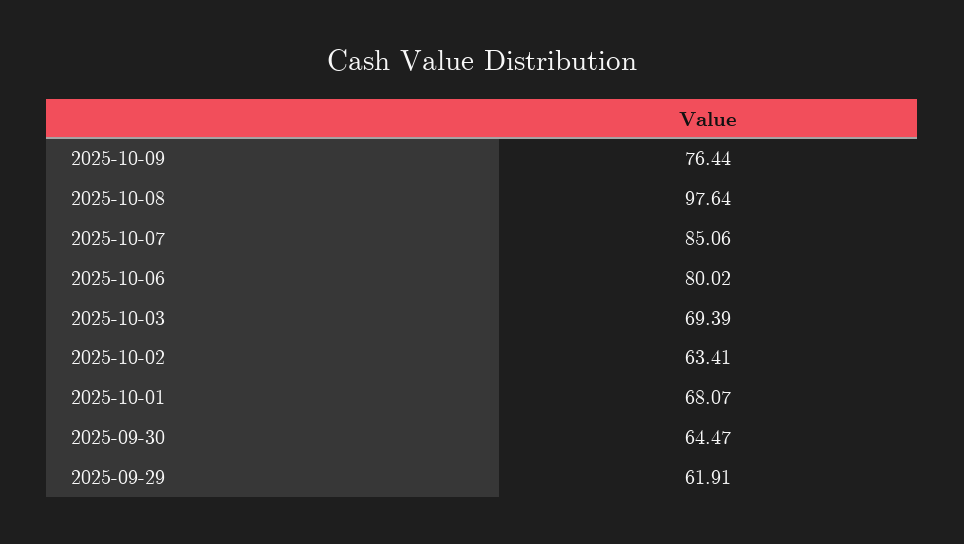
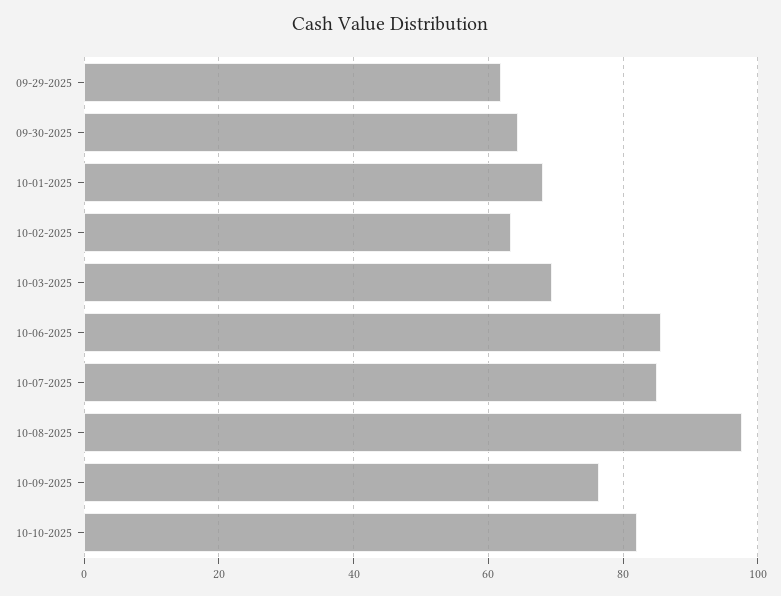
2025-10-06: 80.02 -> 86
10-10-2025: none -> 82

